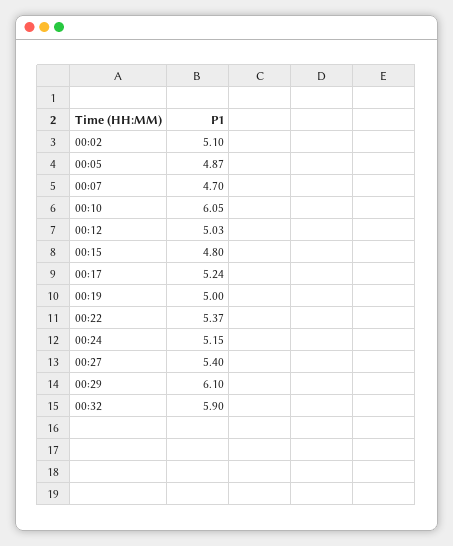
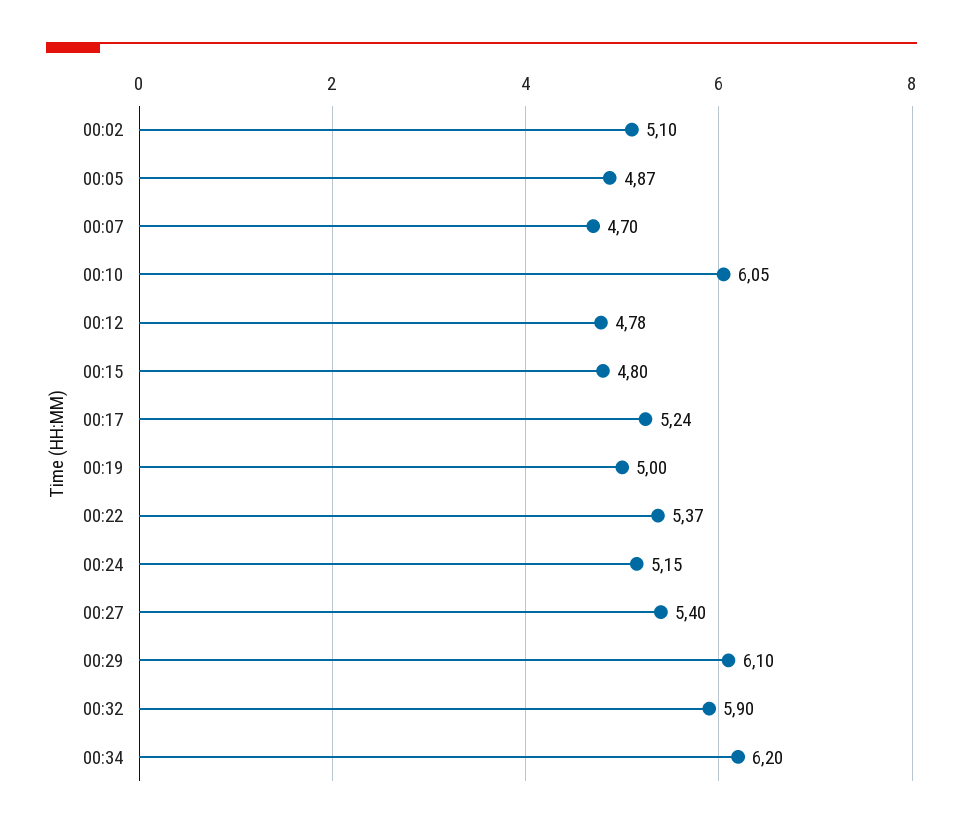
00:12: 5.03 -> 4.78
00:34: none -> 6.2

